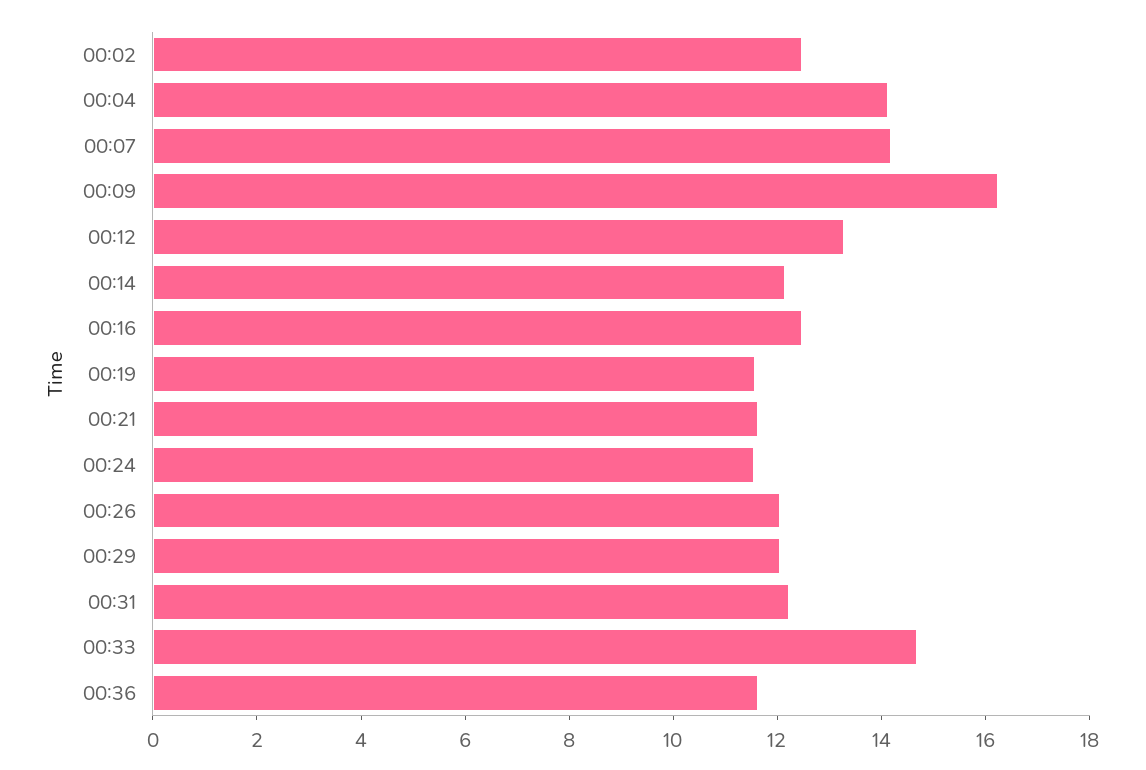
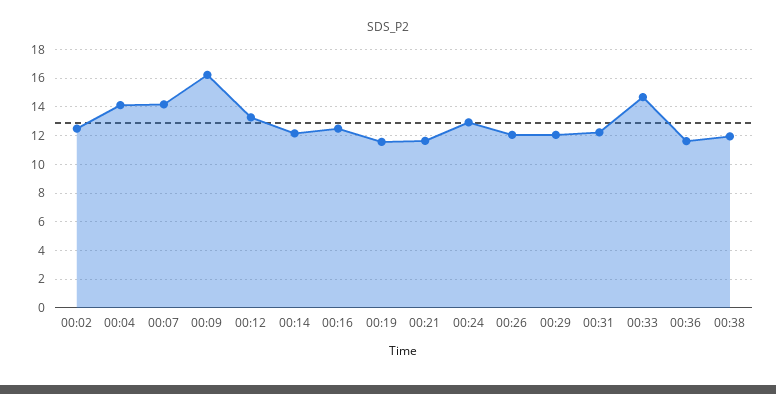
00:24: 11.5 -> 13
00:38: none -> 12

